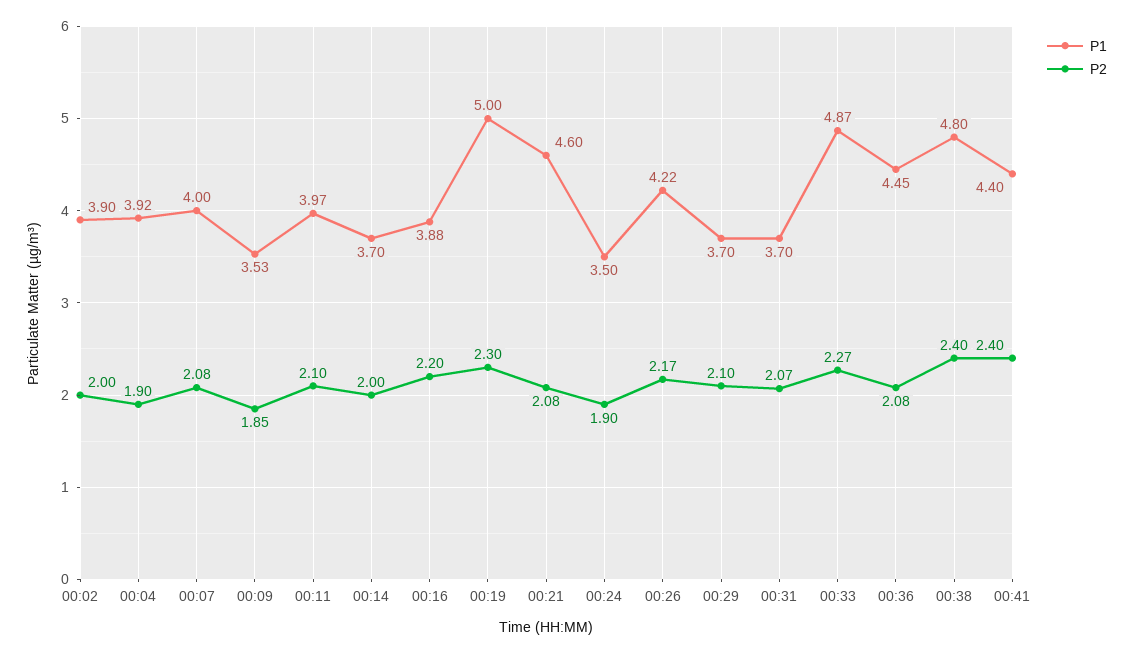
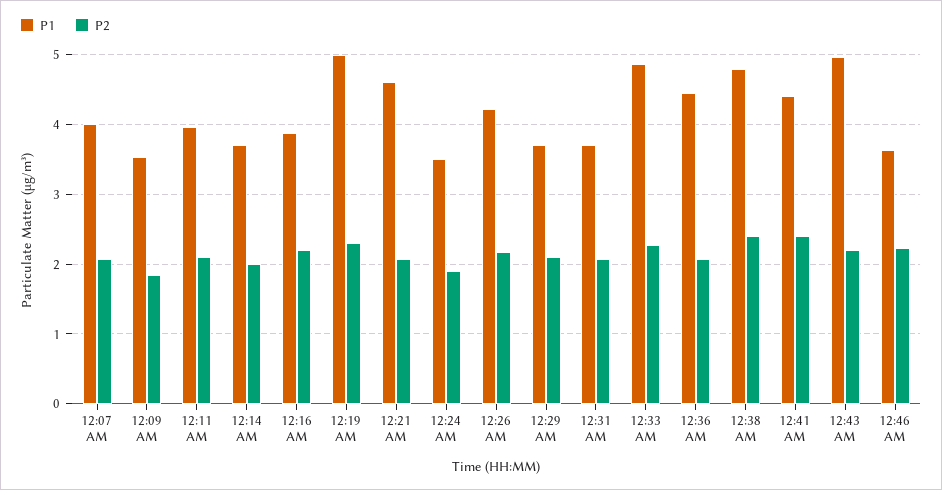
P1, 00:02: 3.9 -> none
P2, 00:02: 2 -> none
P1, 00:04: 3.92 -> none
P2, 00:04: 1.9 -> none
P1, 12:43 AM: none -> 5
P2, 12:43 AM: none -> 2.2
P1, 12:46 AM: none -> 3.6
P2, 12:46 AM: none -> 2.2

